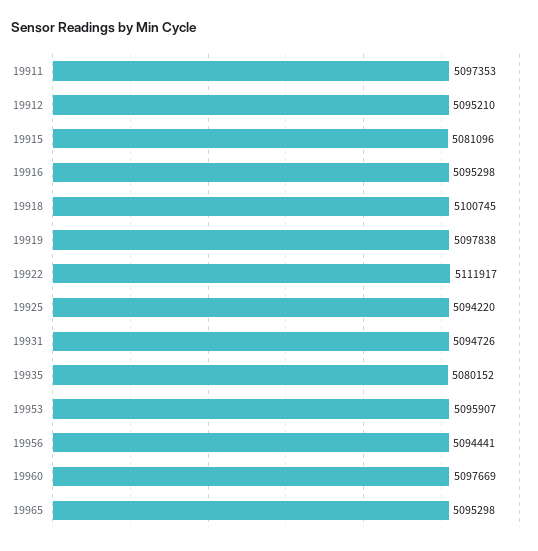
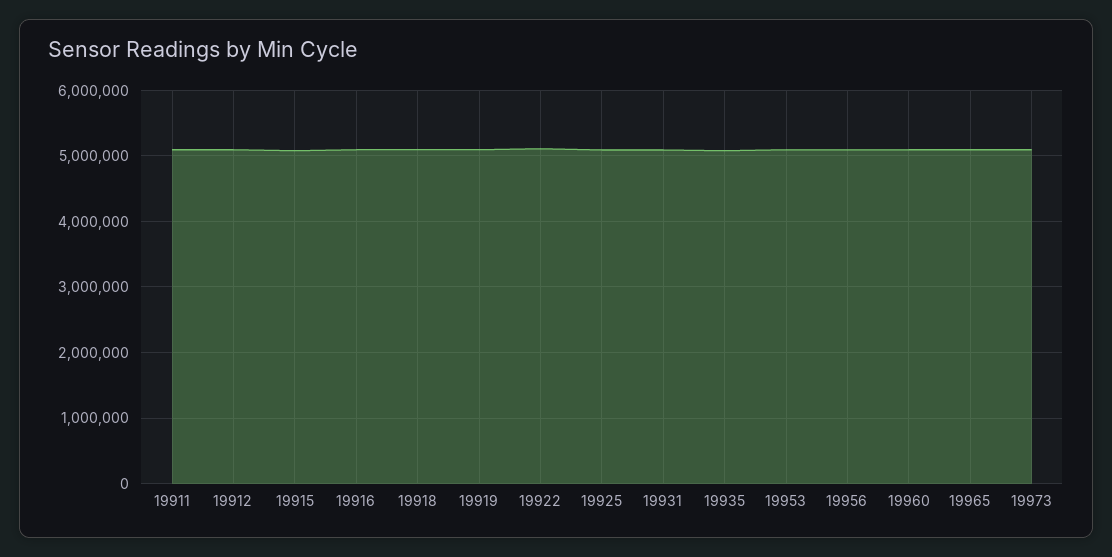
19973: none -> 5100000

